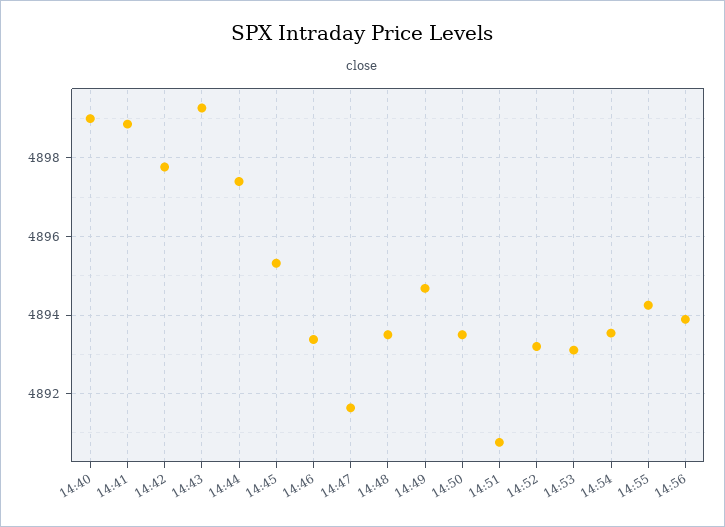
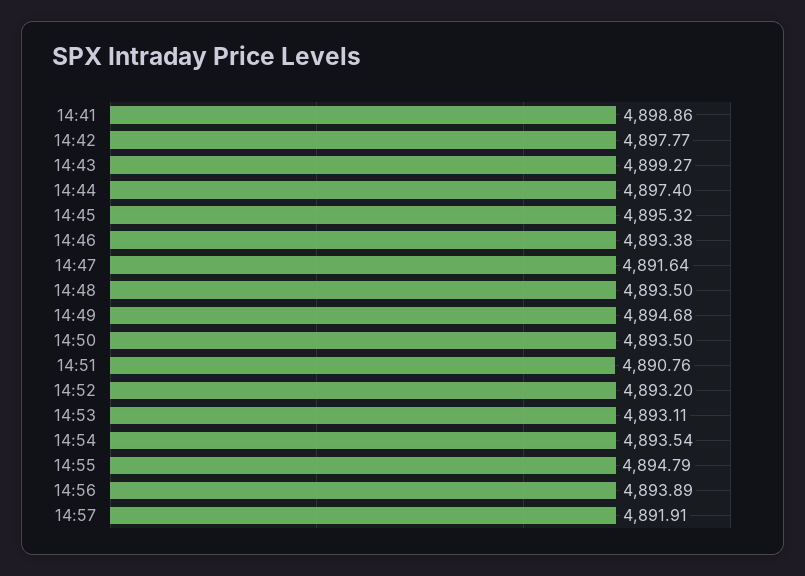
14:40: 4899 -> none
14:55: 4894.2 -> 4894.79
14:57: none -> 4891.91

